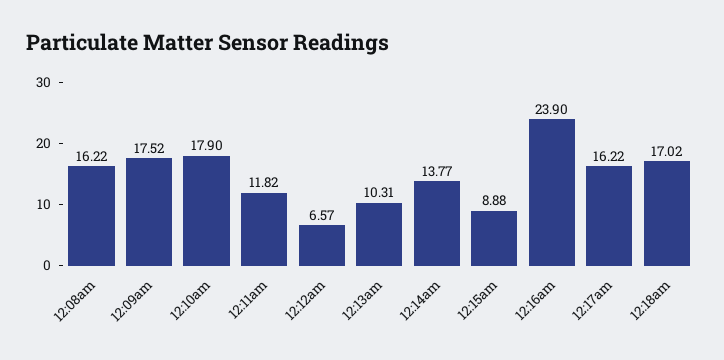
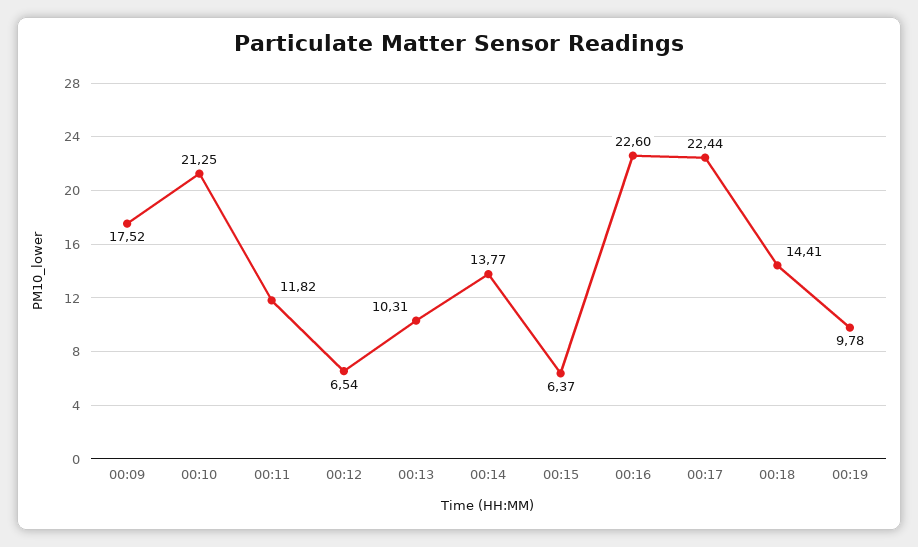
12:08am: 16.22 -> none
12:10am: 17.9 -> 21.25
12:12am: 6.57 -> 6.54
12:15am: 8.88 -> 6.37
12:16am: 23.9 -> 22.6
12:17am: 16.22 -> 22.44
12:18am: 17.02 -> 14.41
00:19: none -> 9.78

